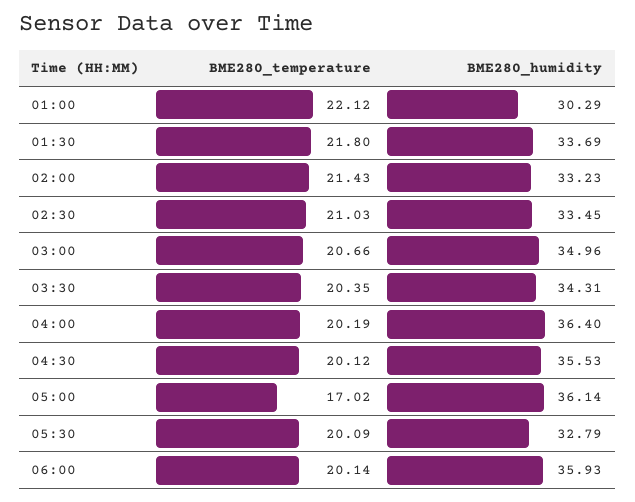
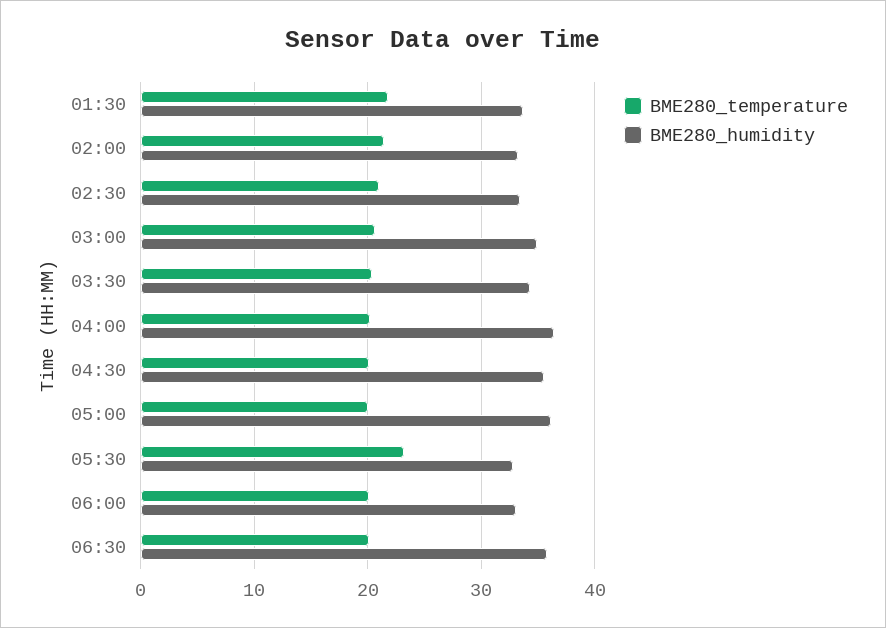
BME280_temperature, 01:00: 22.12 -> none
BME280_humidity, 01:00: 30.29 -> none
BME280_temperature, 05:00: 17.02 -> 20
BME280_temperature, 05:30: 20.09 -> 23
BME280_humidity, 06:00: 35.93 -> 33
BME280_temperature, 06:30: none -> 20
BME280_humidity, 06:30: none -> 36

